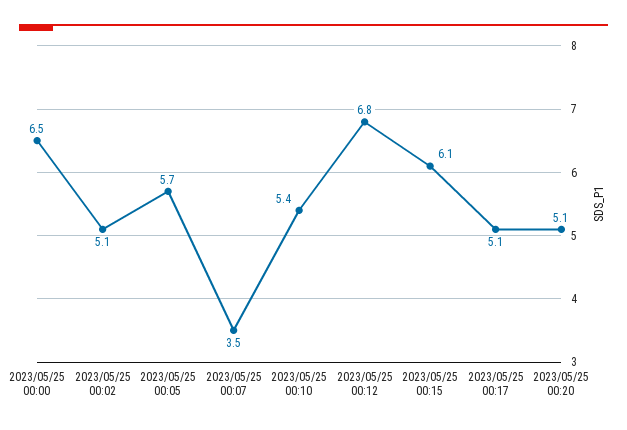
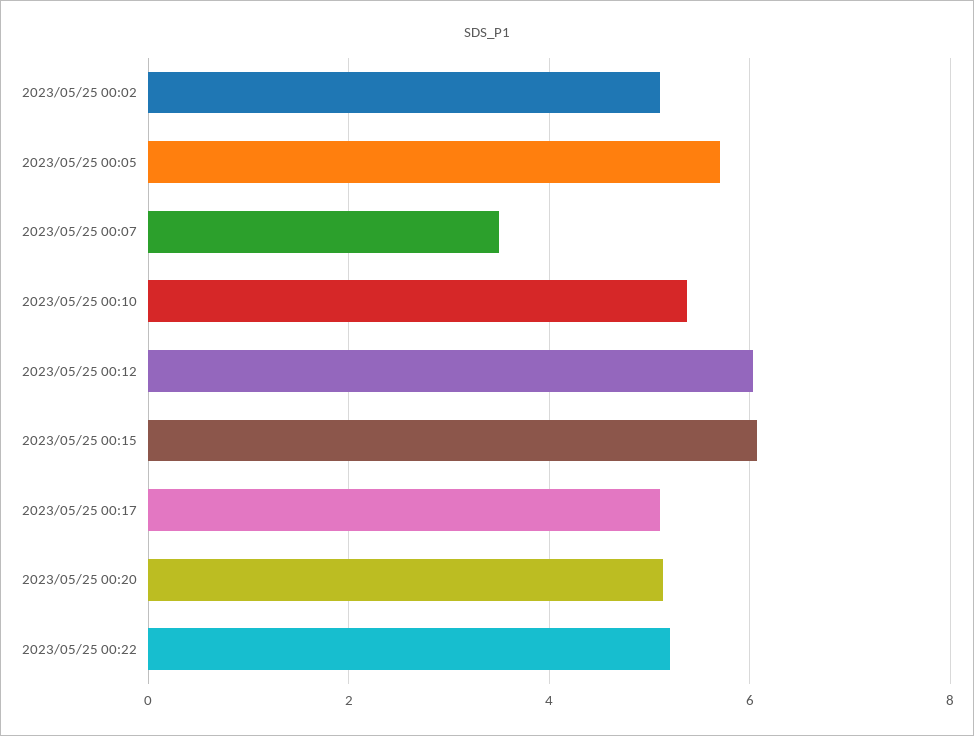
2023/05/25 00:00: 6.5 -> none
2023/05/25 00:12: 6.8 -> 6
2023/05/25 00:22: none -> 5.2

